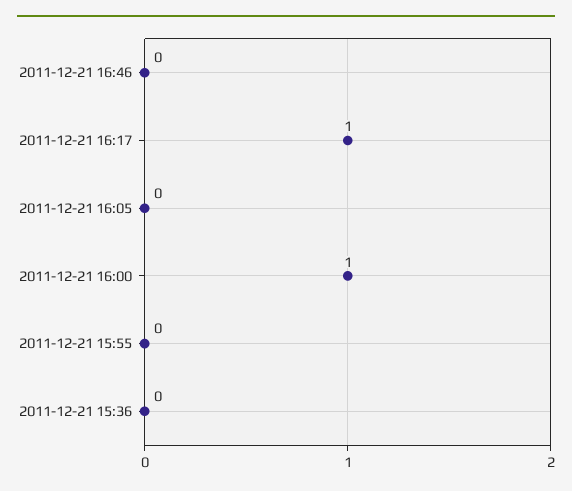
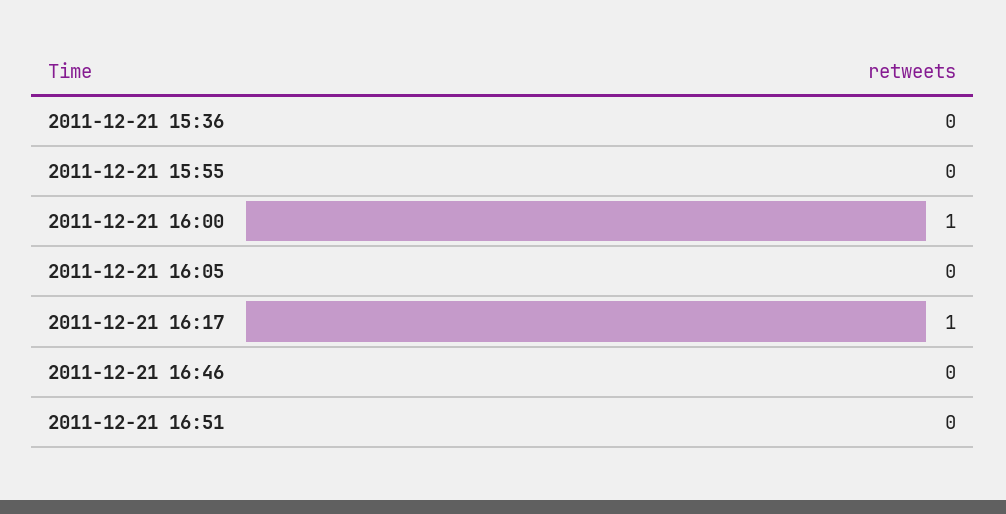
2011-12-21 16:51: none -> 0

